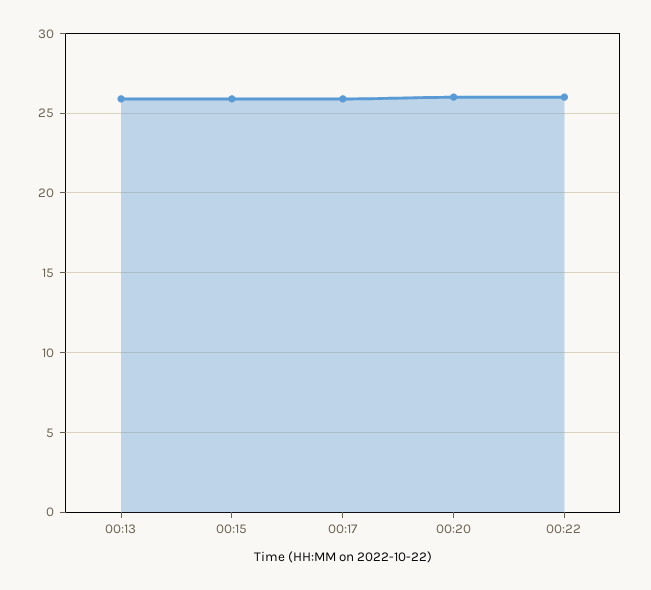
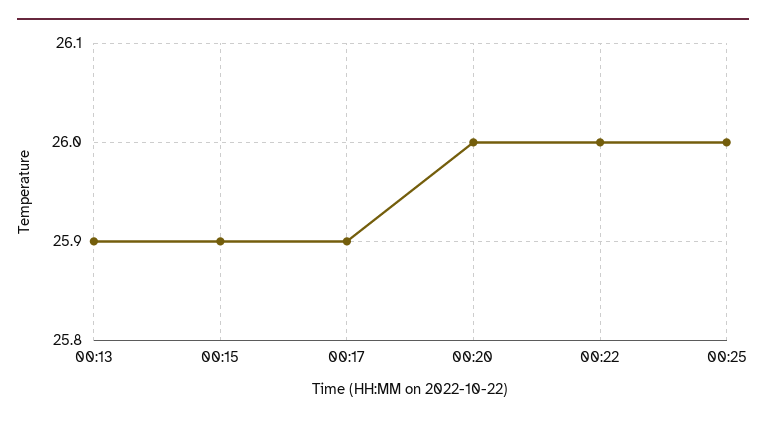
00:25: none -> 26

